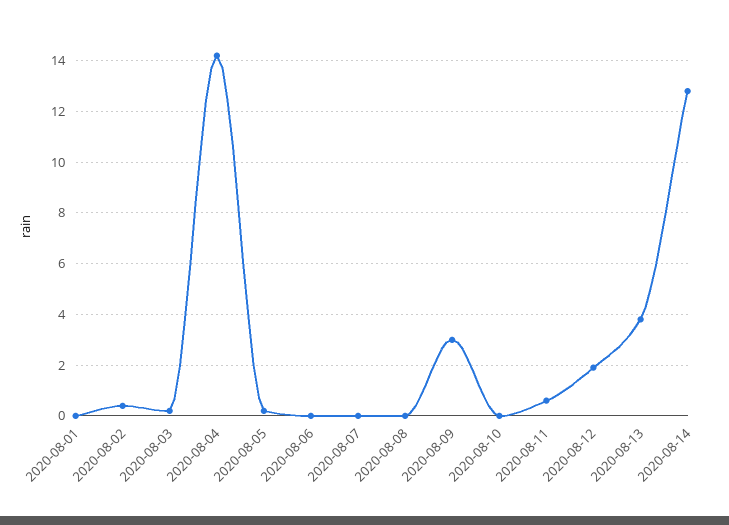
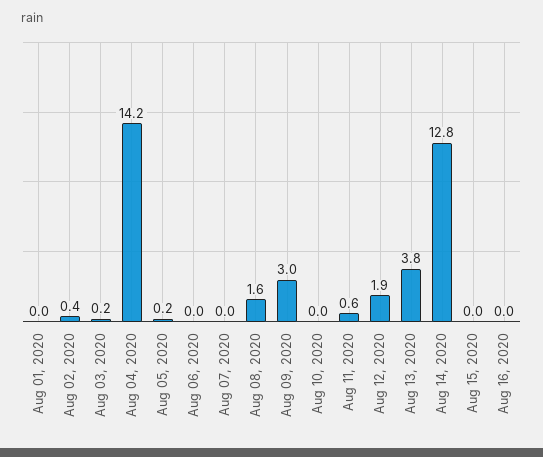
2020-08-08: 0 -> 1.6
Aug 15, 2020: none -> 0
Aug 16, 2020: none -> 0

